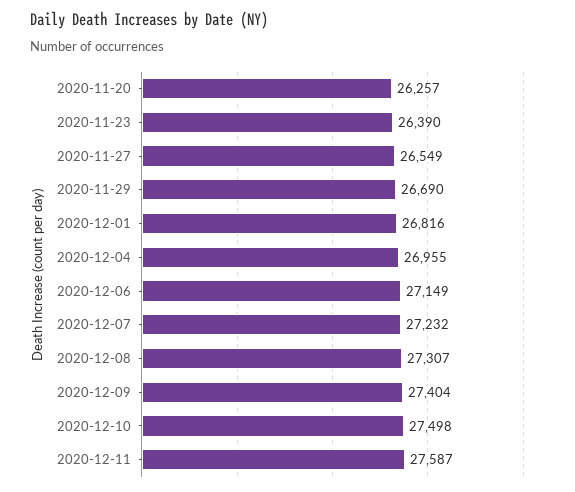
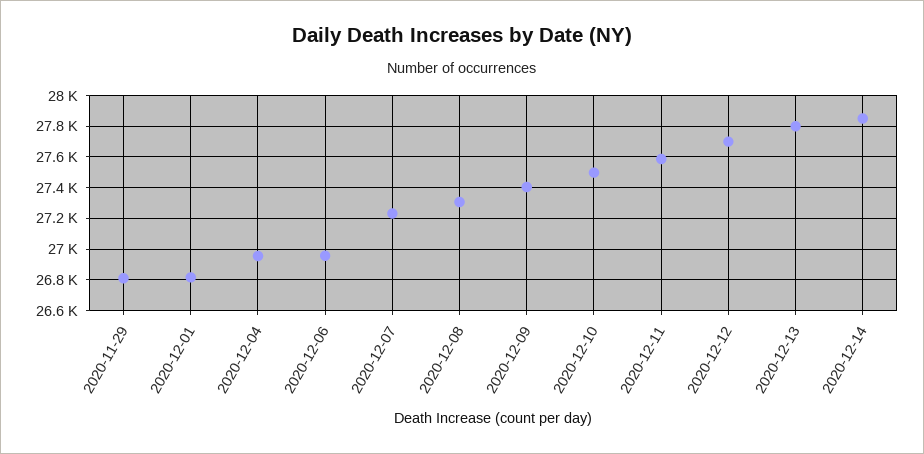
2020-11-20: 26257 -> none
2020-11-23: 26390 -> none
2020-11-27: 26549 -> none
2020-11-29: 26690 -> 26800
2020-12-06: 27149 -> 26950
2020-12-12: none -> 27700
2020-12-13: none -> 27800
2020-12-14: none -> 27850

